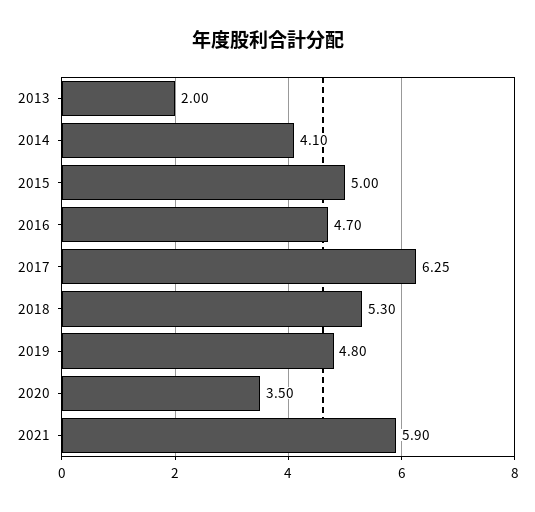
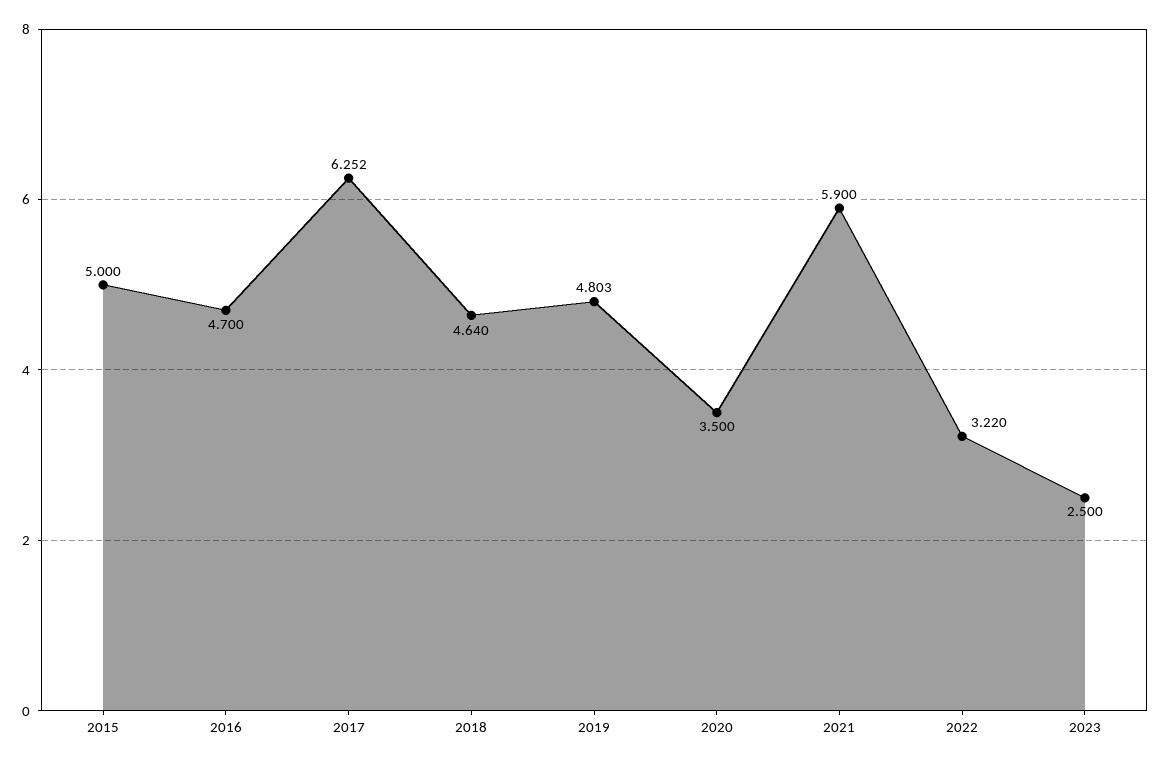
2013: 2 -> none
2014: 4.1 -> none
2018: 5.3 -> 4.64
2022: none -> 3.22
2023: none -> 2.5

